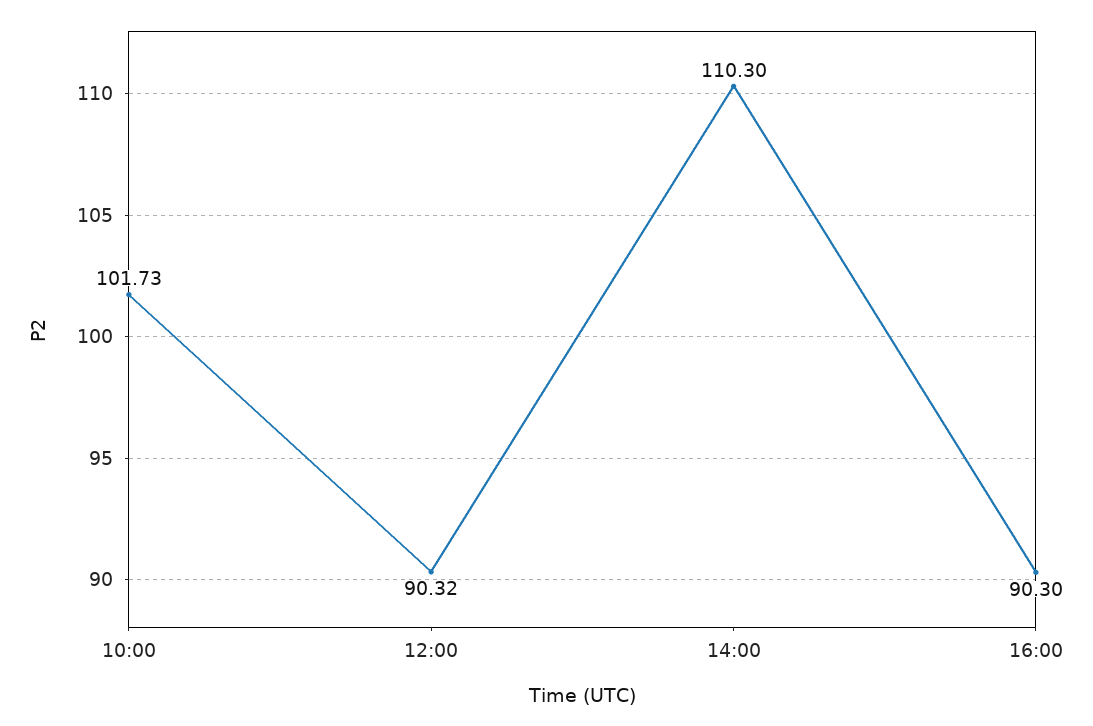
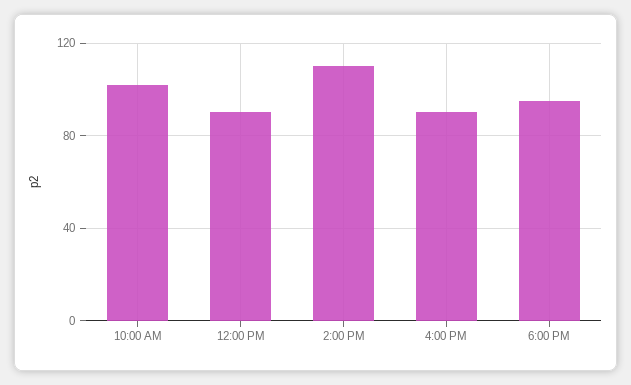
6:00 PM: none -> 95

